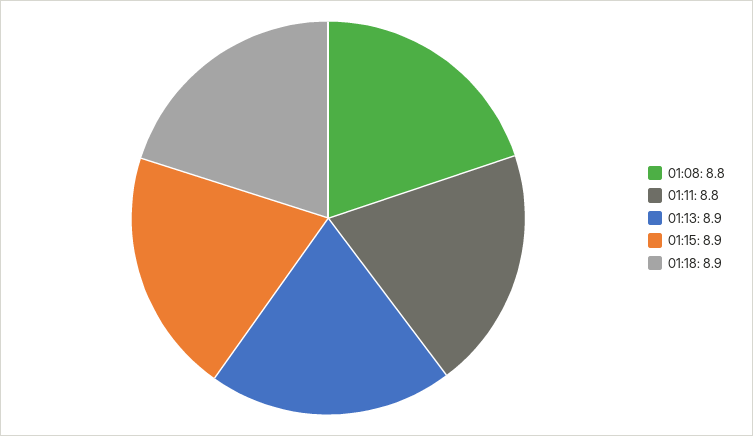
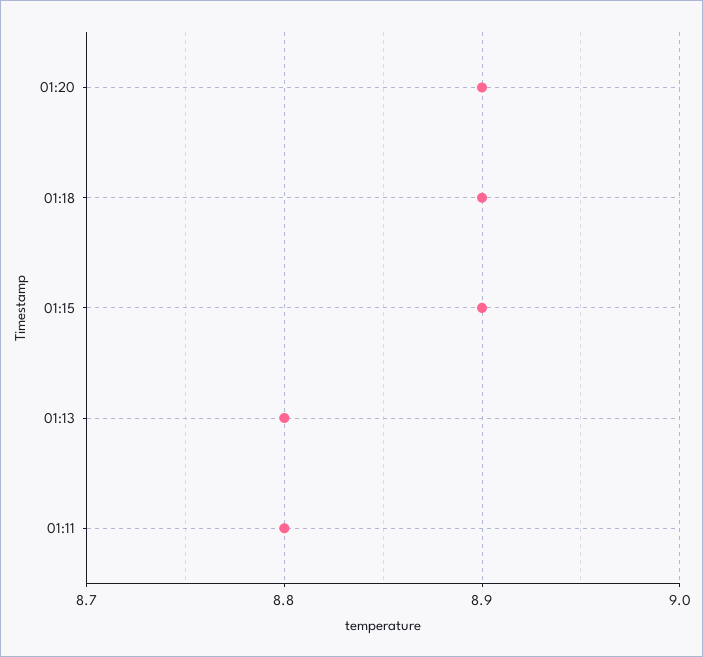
01:08: 8.8 -> none
01:13: 8.9 -> 8.8
01:20: none -> 8.9

